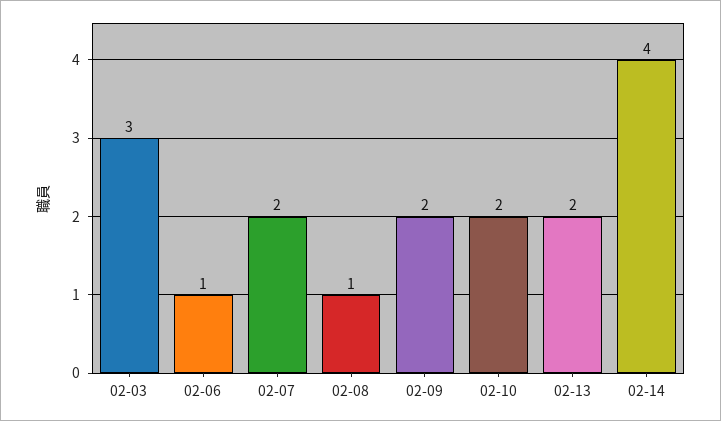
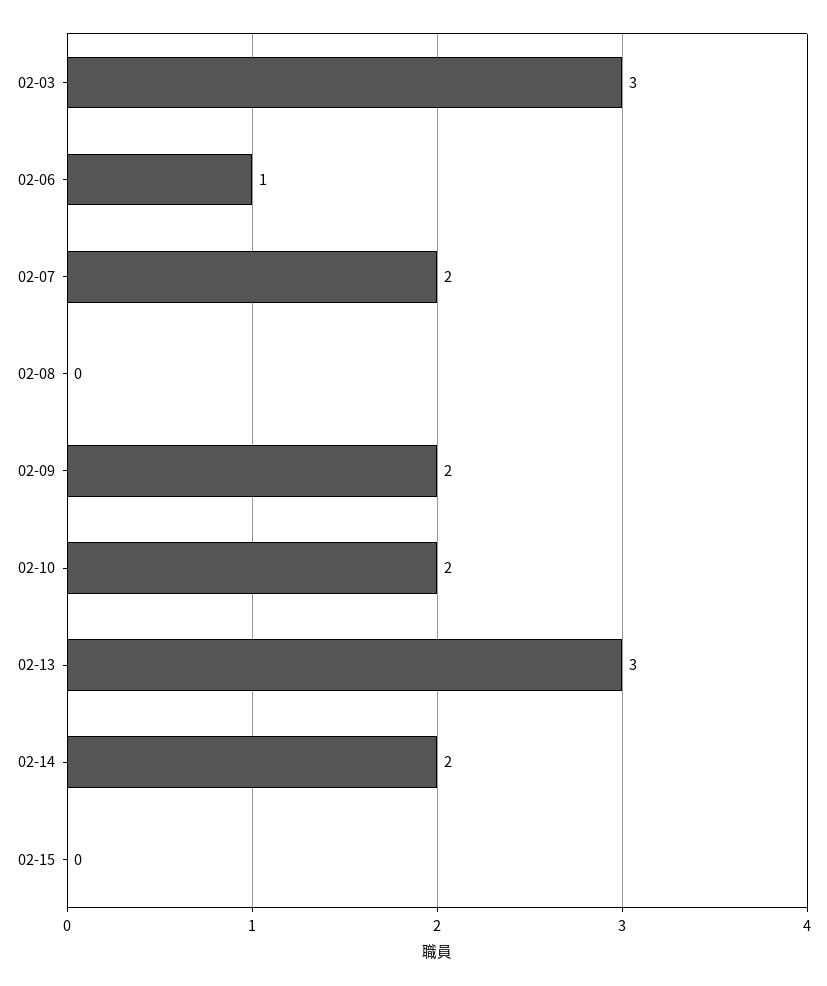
02-08: 1 -> 0
02-13: 2 -> 3
02-14: 4 -> 2
02-15: none -> 0

